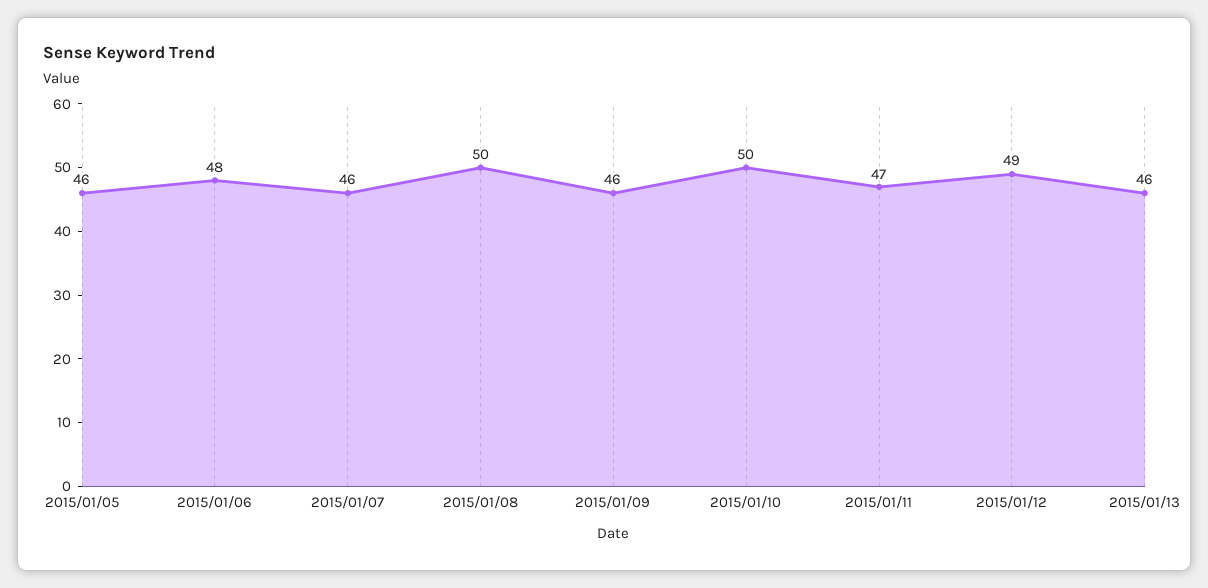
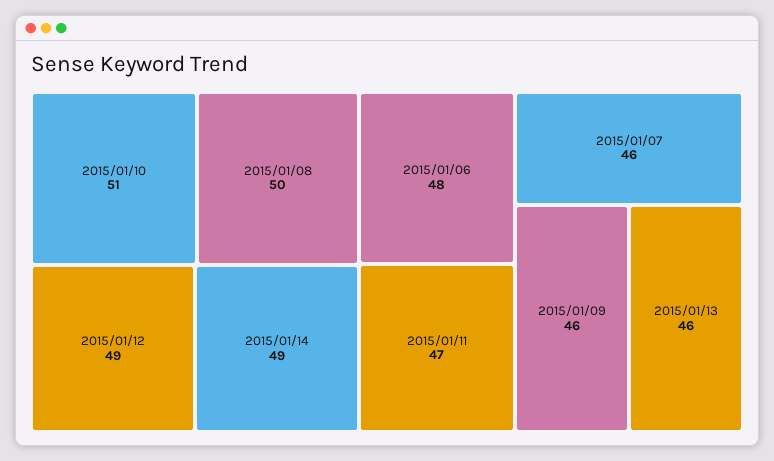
2015/01/05: 46 -> none
2015/01/10: 50 -> 51
2015/01/14: none -> 49

